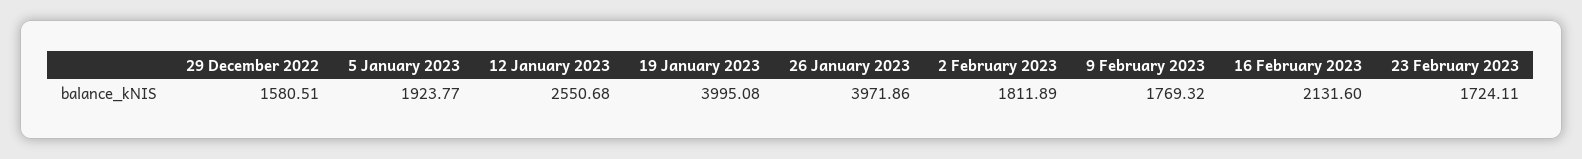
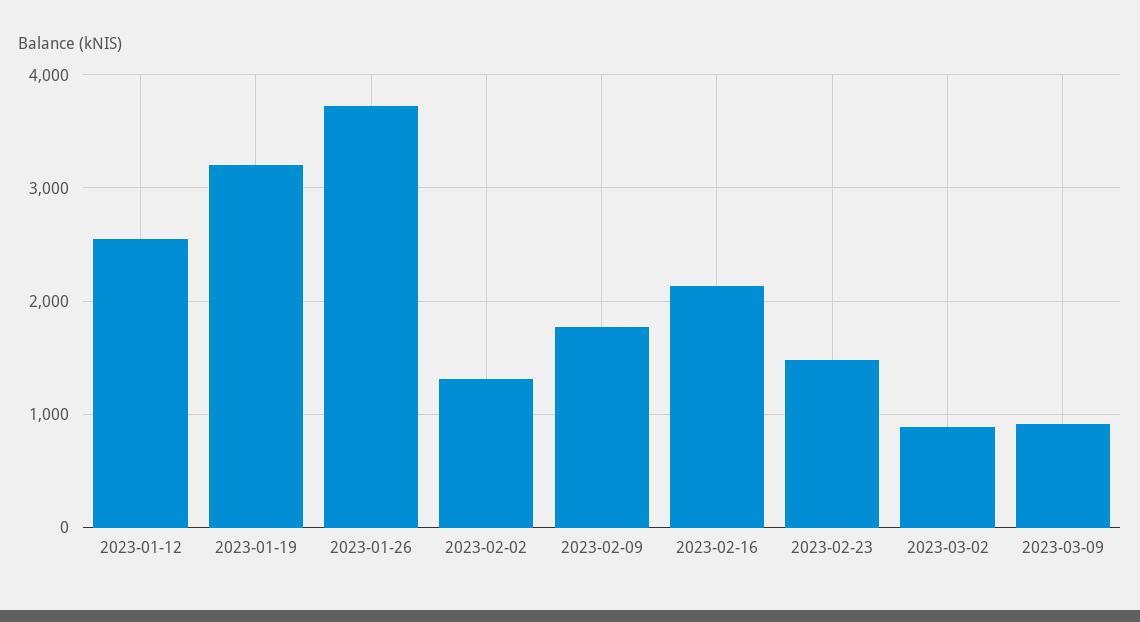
29 December 2022: 1580.51 -> none
5 January 2023: 1923.77 -> none
19 January 2023: 3995.08 -> 3200
26 January 2023: 3971.86 -> 3700
2 February 2023: 1811.89 -> 1300
23 February 2023: 1724.11 -> 1500
2023-03-02: none -> 900
2023-03-09: none -> 900

